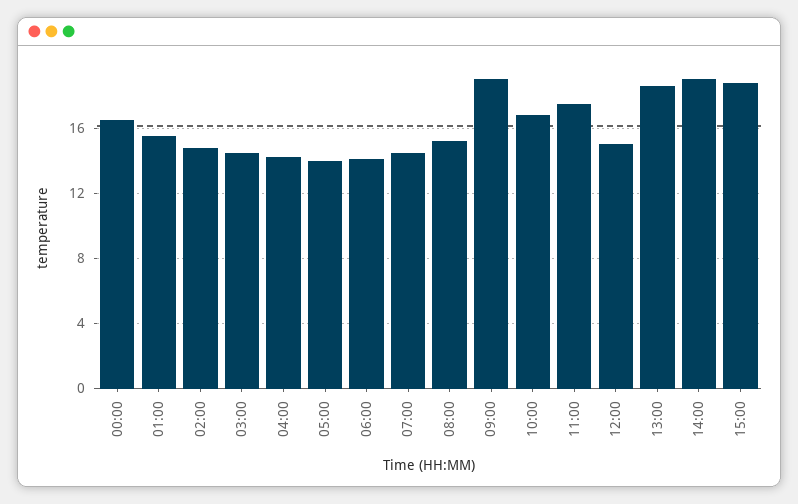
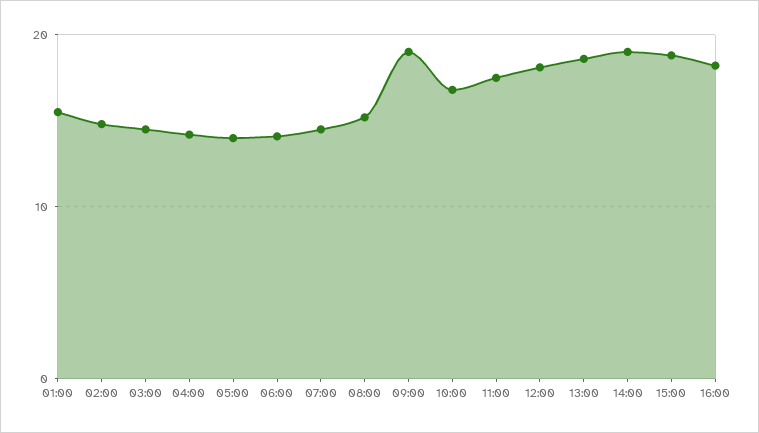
00:00: 16.5 -> none
12:00: 15 -> 18
16:00: none -> 18

